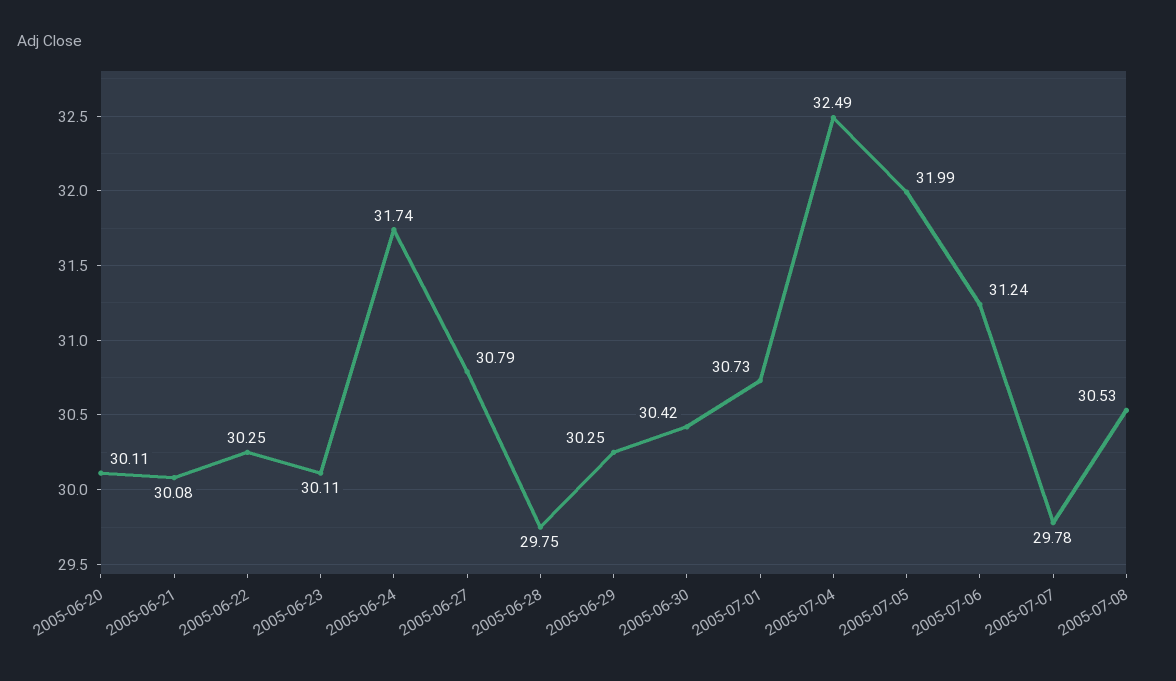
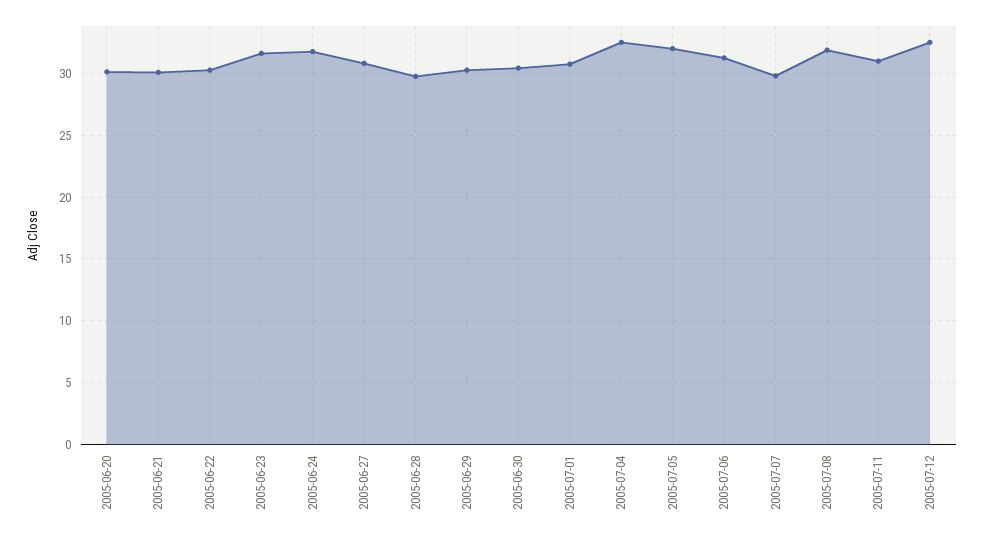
2005-06-23: 30.11 -> 31.5
2005-07-08: 30.53 -> 32
2005-07-11: none -> 31
2005-07-12: none -> 32.5

